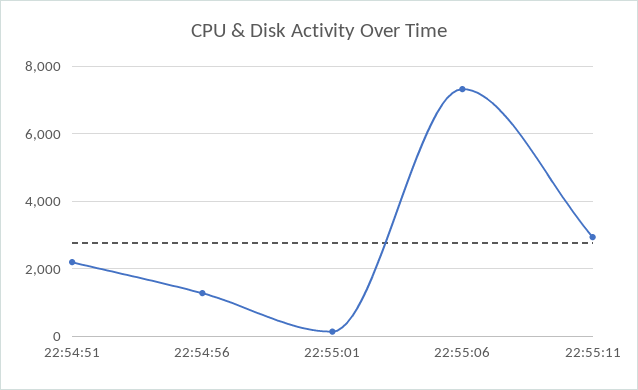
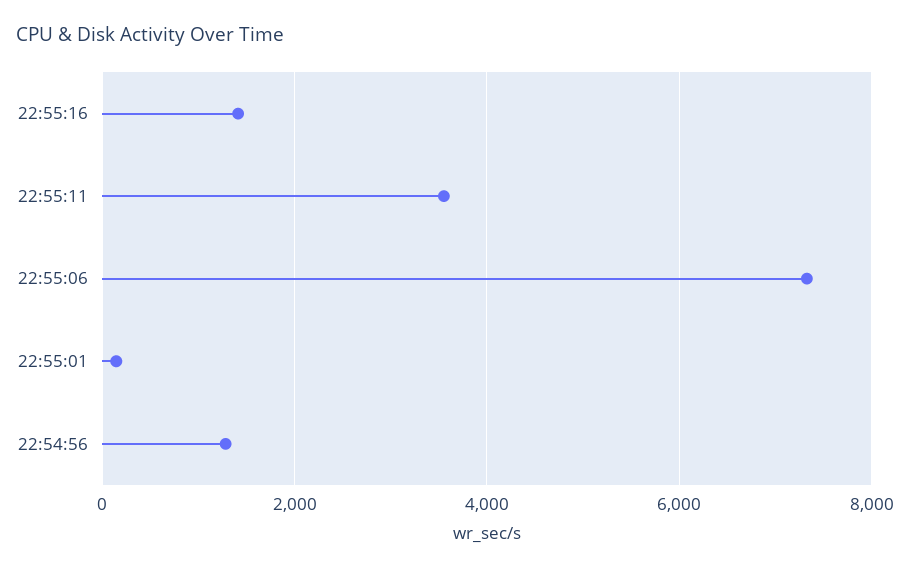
22:54:51: 2200 -> none
22:55:11: 3000 -> 3600
22:55:16: none -> 1400

